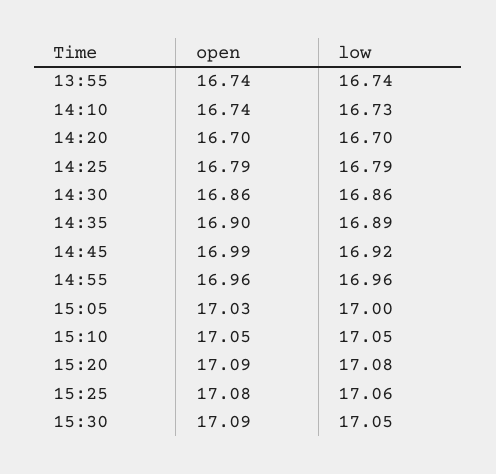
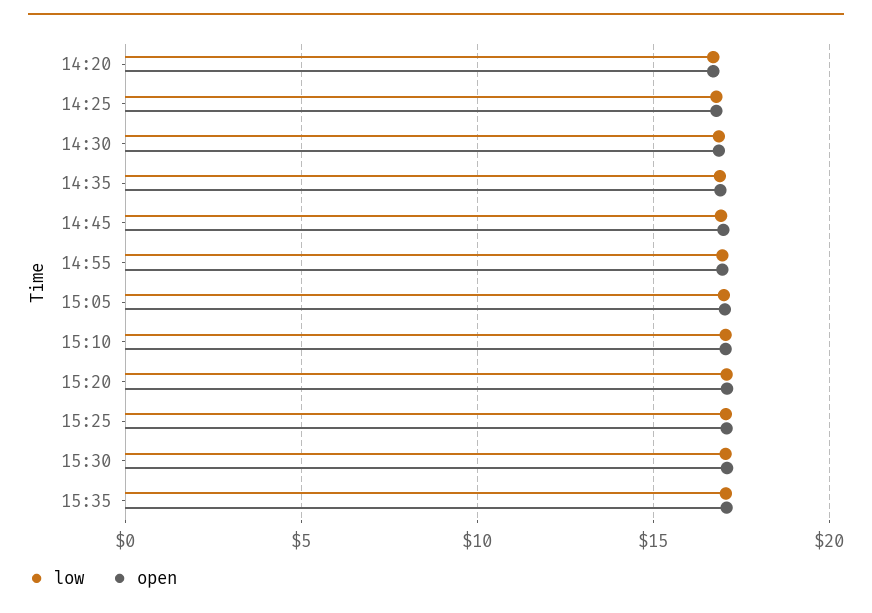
open, 13:55: 16.74 -> none
low, 13:55: 16.74 -> none
open, 14:10: 16.74 -> none
low, 14:10: 16.73 -> none
low, 15:35: none -> 17
open, 15:35: none -> 17

